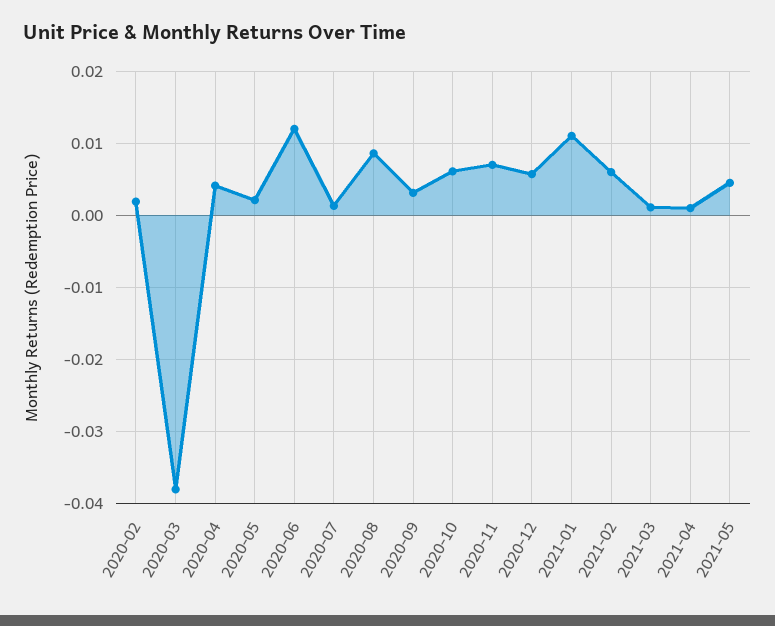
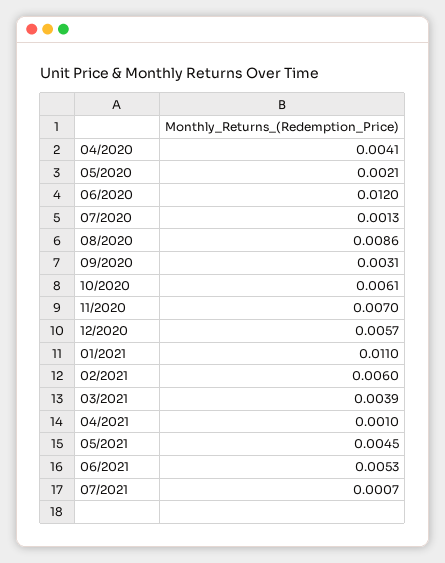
2020-02: 0.002 -> none
2020-03: -0.038 -> none
2021-03: 0.001 -> 0.0039
06/2021: none -> 0.0053
07/2021: none -> 0.0007

